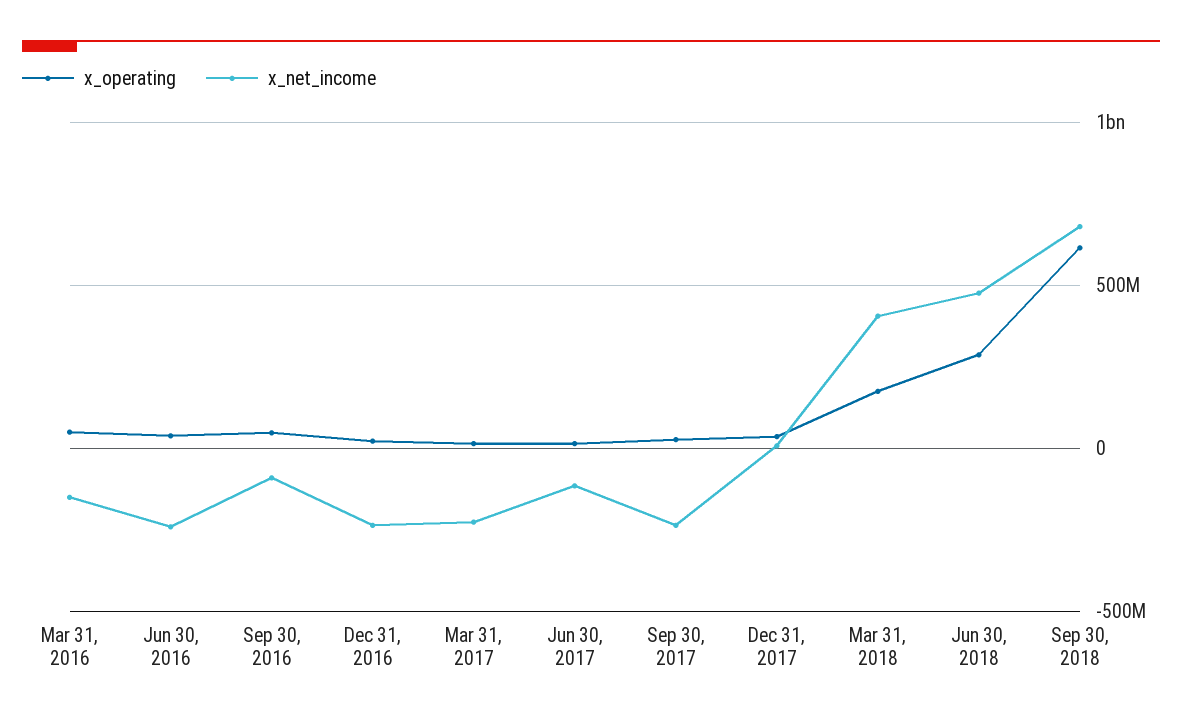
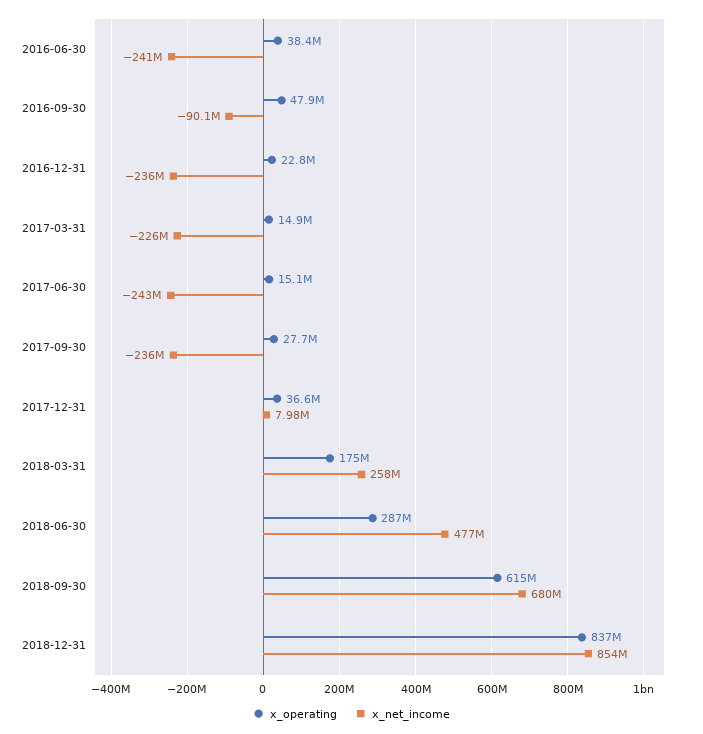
x_operating, Mar 31, 2016: 50000000 -> none
x_net_income, Mar 31, 2016: -150000000 -> none
x_net_income, Jun 30, 2017: -100000000 -> -243000000
x_net_income, Mar 31, 2018: 400000000 -> 258000000
x_operating, 2018-12-31: none -> 837000000
x_net_income, 2018-12-31: none -> 854000000

